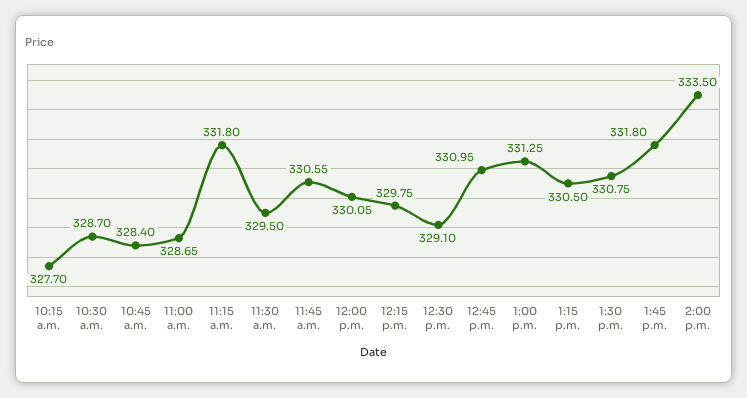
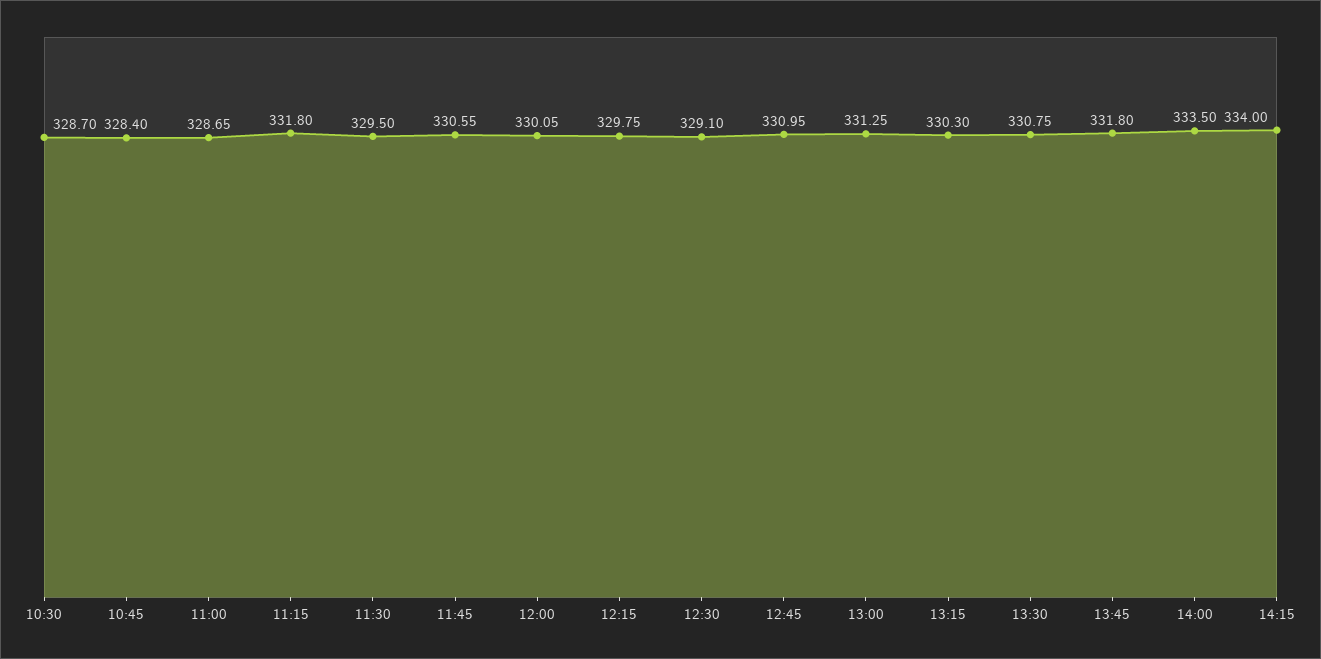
10:15 a.m.: 327.7 -> none
1:15 p.m.: 330.5 -> 330.3
14:15: none -> 334

